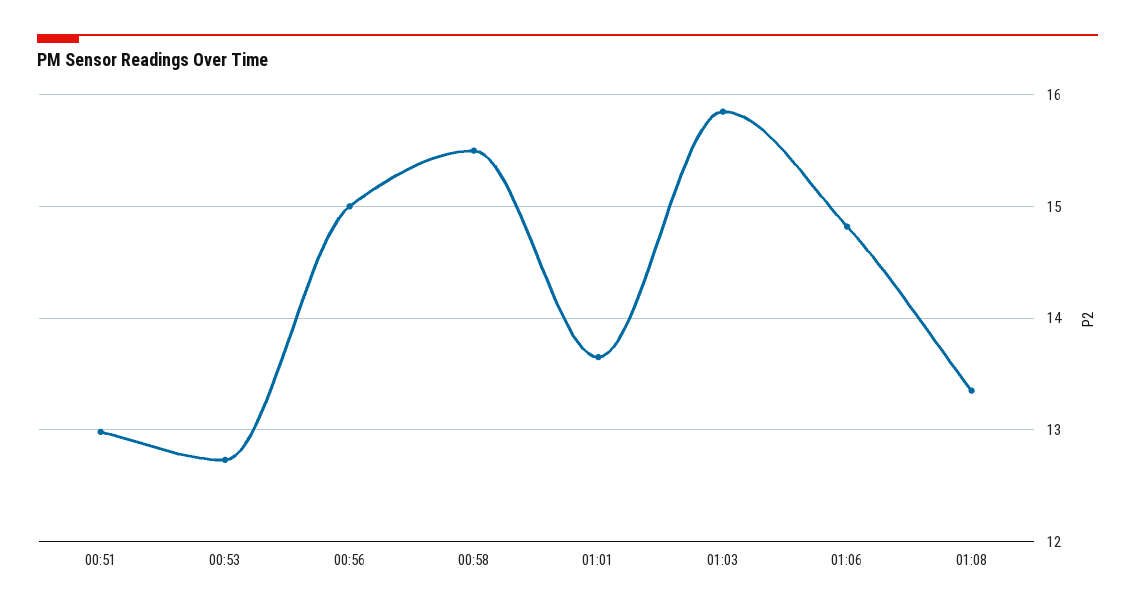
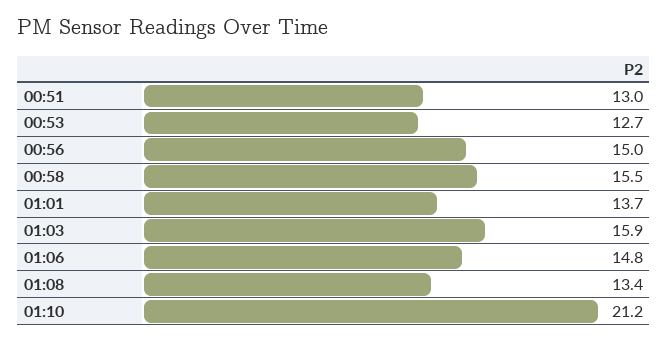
01:10: none -> 21.2

